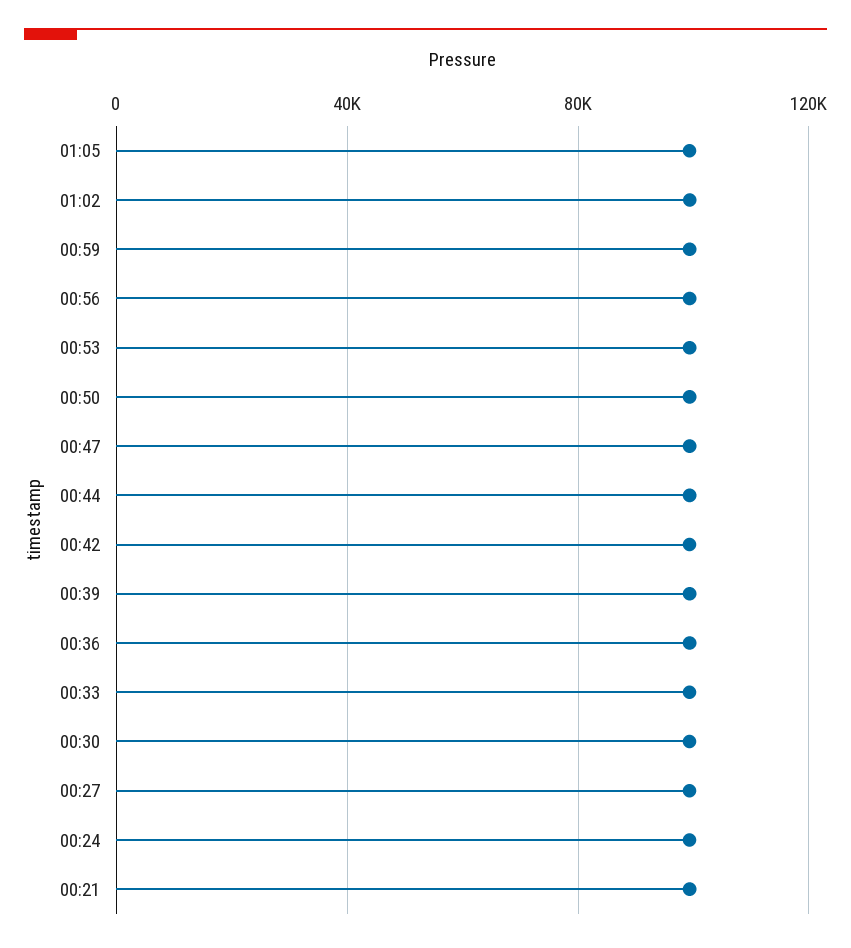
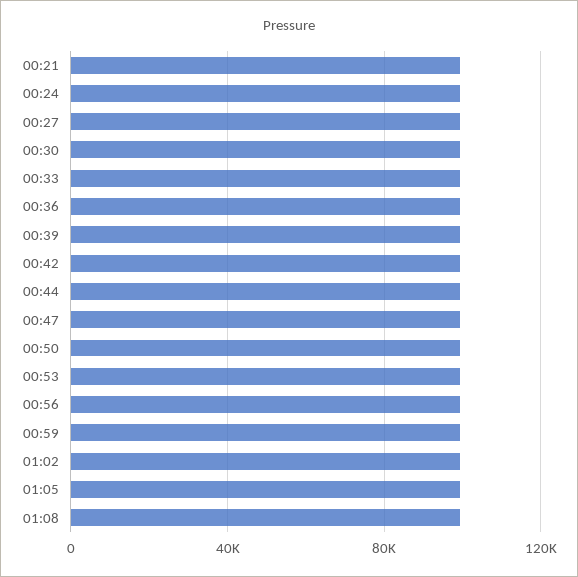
01:08: none -> 100000

